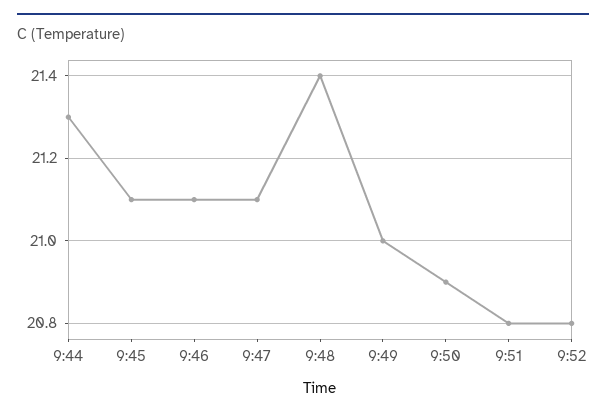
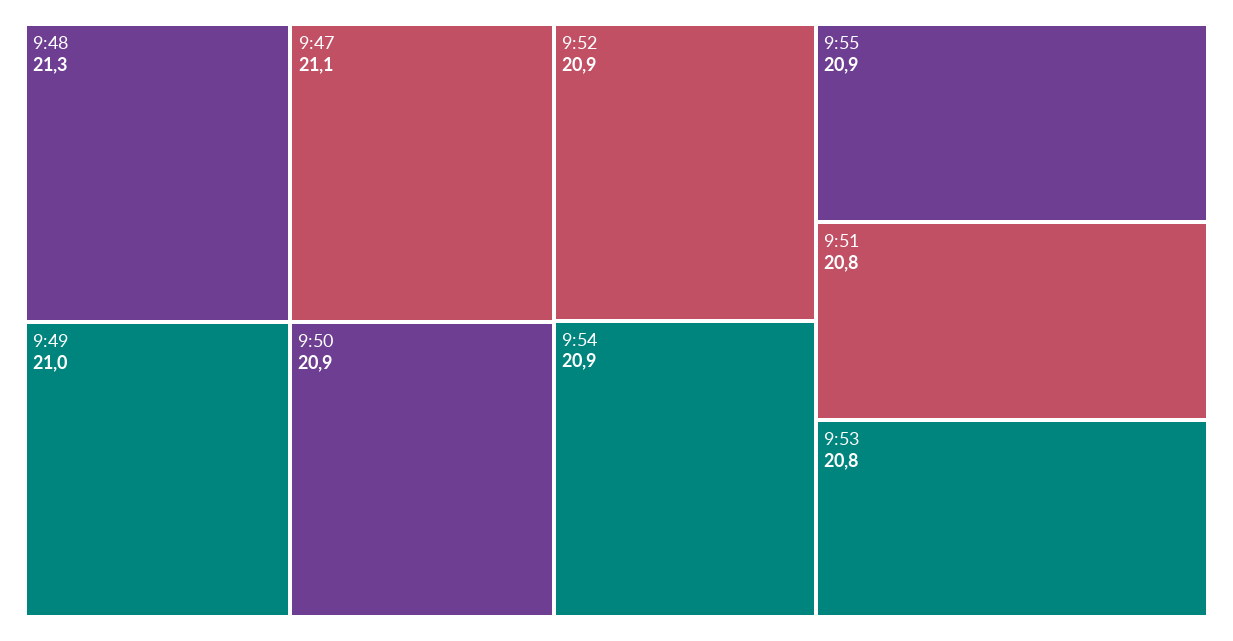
9:44: 21.3 -> none
9:45: 21.1 -> none
9:46: 21.1 -> none
9:48: 21.4 -> 21.3
9:52: 20.8 -> 20.9
9:54: none -> 20.9
9:55: none -> 20.9
9:53: none -> 20.8

